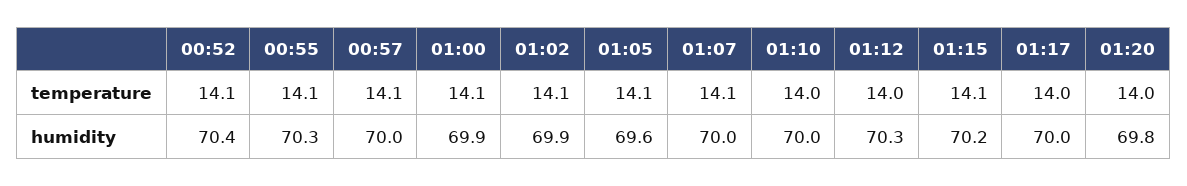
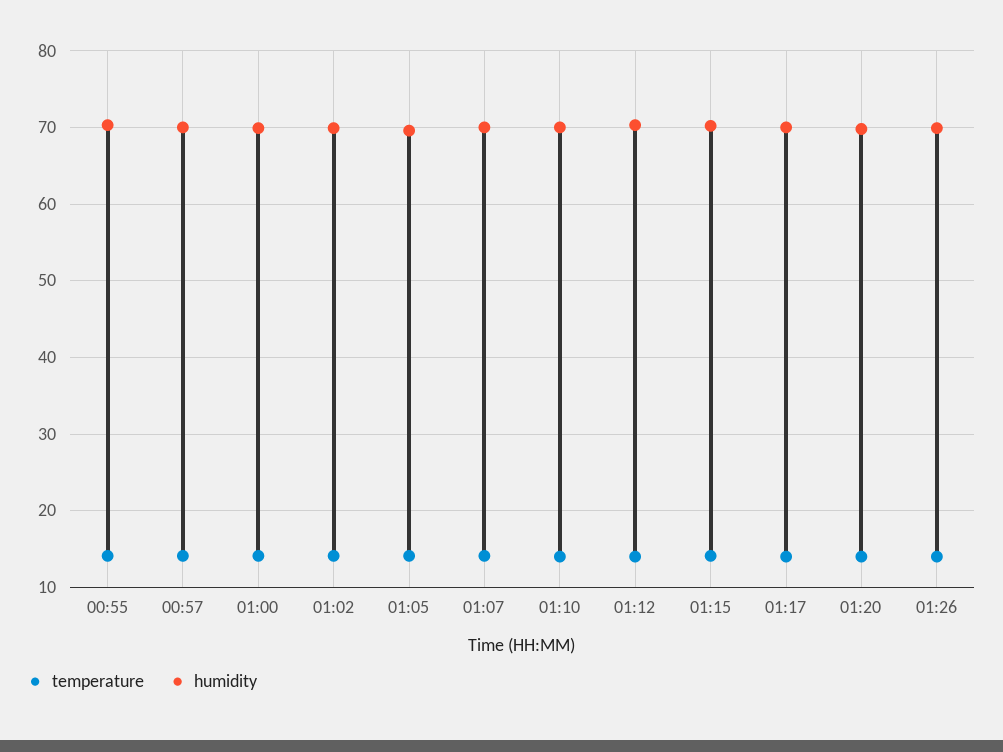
temperature, 00:52: 14.1 -> none
humidity, 00:52: 70.4 -> none
temperature, 01:26: none -> 14
humidity, 01:26: none -> 70

